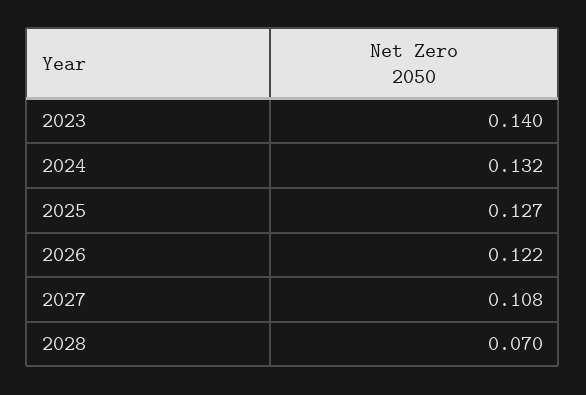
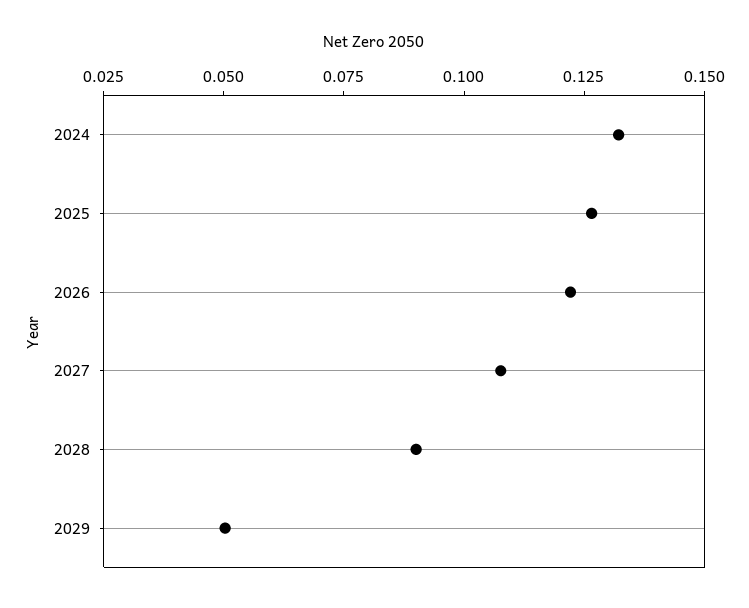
2023: 0.14 -> none
2028: 0.07 -> 0.09
2029: none -> 0.05

